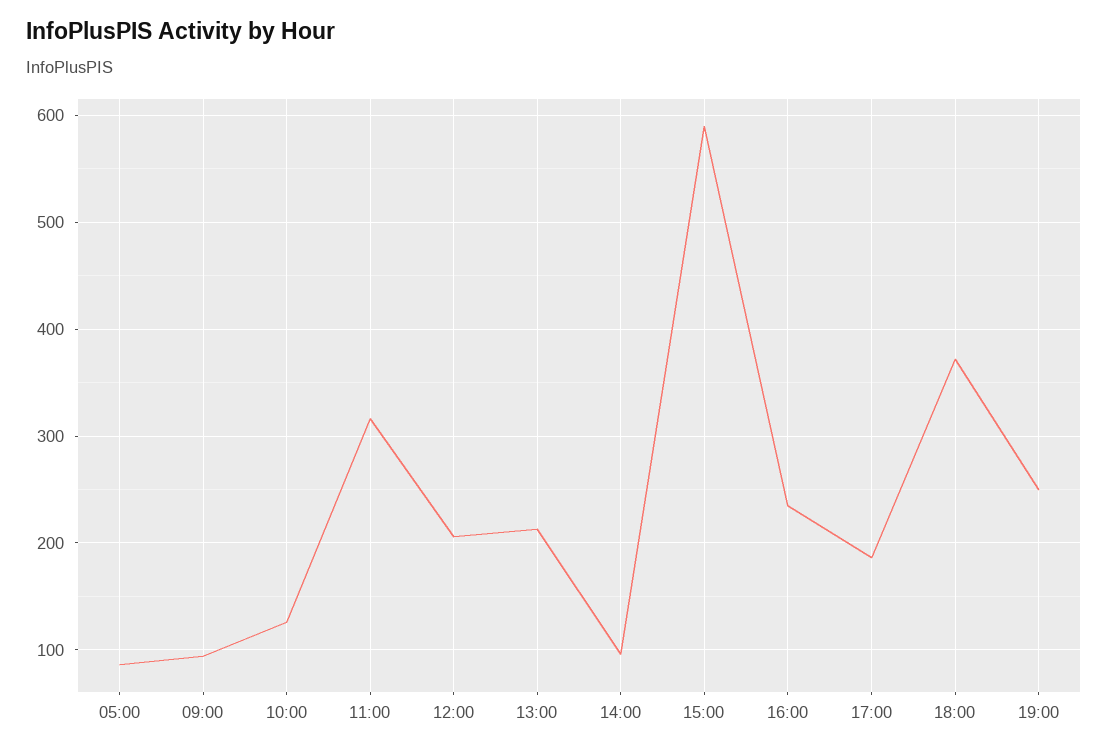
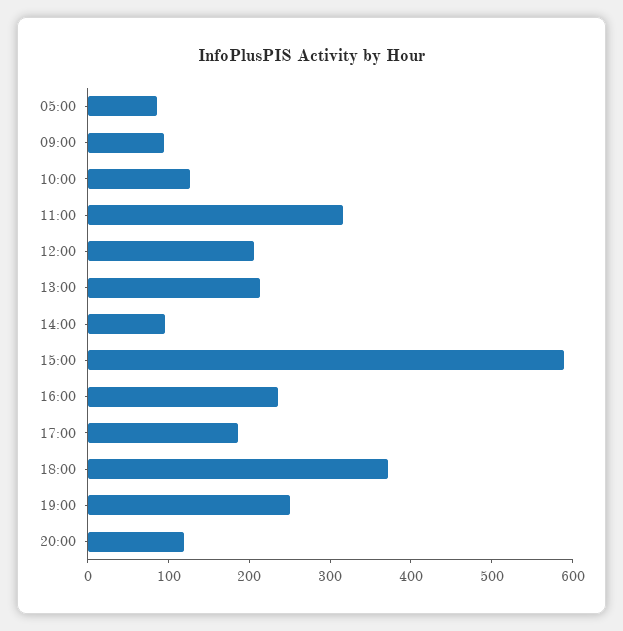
20:00: none -> 120

